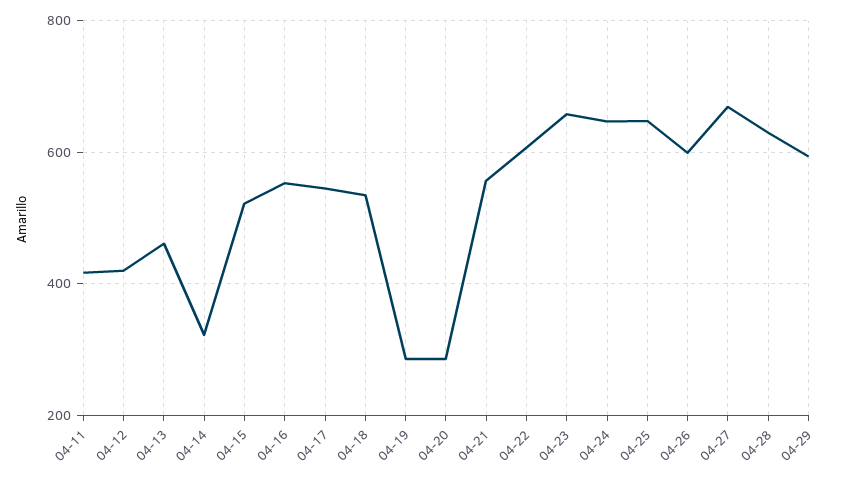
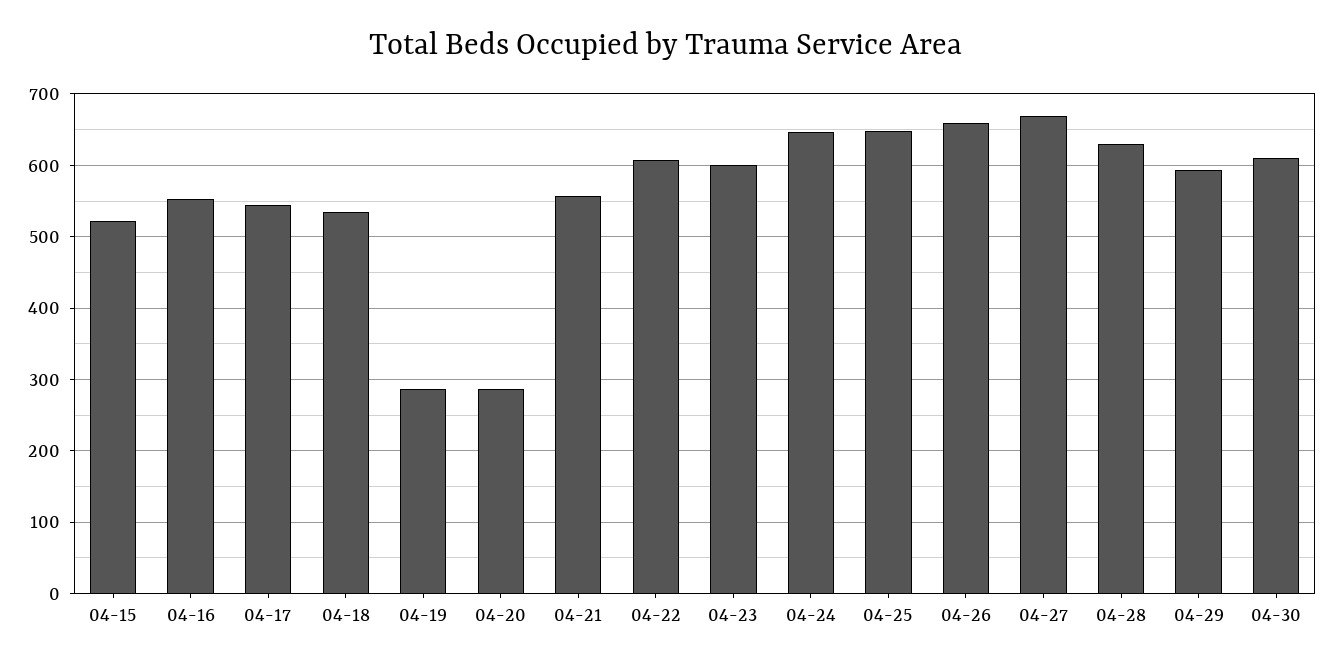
04-11: 420 -> none
04-12: 420 -> none
04-13: 460 -> none
04-14: 320 -> none
04-23: 660 -> 600
04-26: 600 -> 660
04-30: none -> 610

